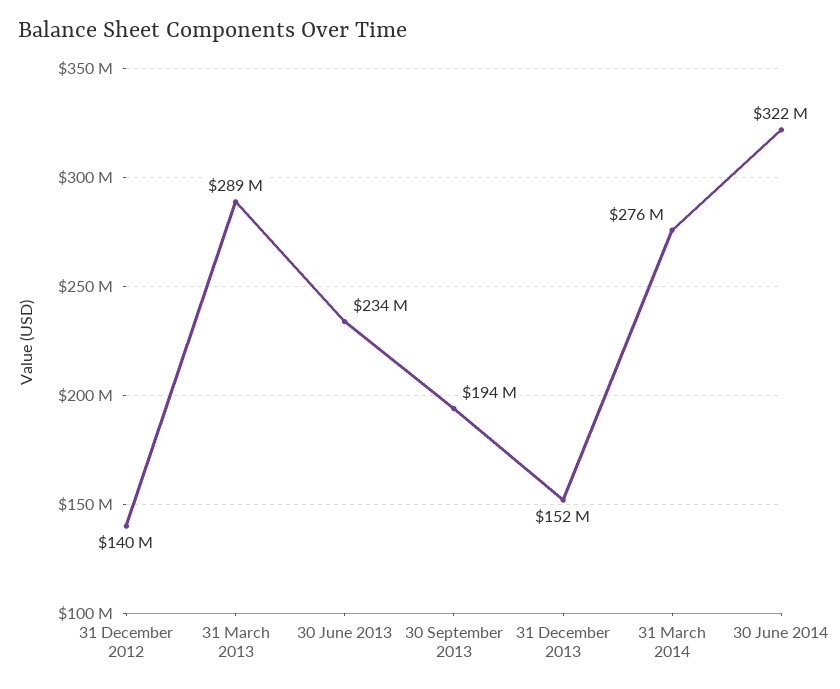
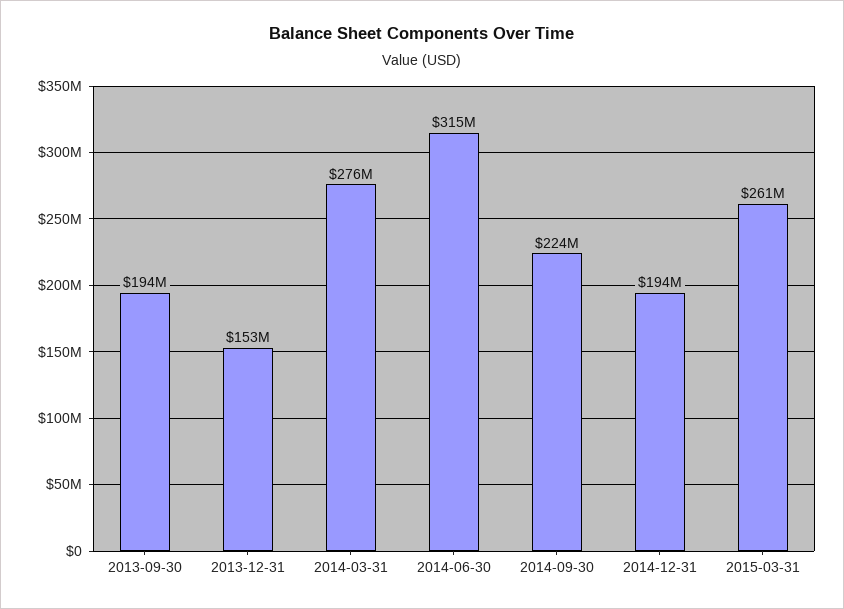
31 December 2012: 140000000 -> none
31 March 2013: 289000000 -> none
30 June 2013: 234000000 -> none
31 December 2013: 152000000 -> 153000000
30 June 2014: 322000000 -> 315000000
2014-09-30: none -> 224000000
2014-12-31: none -> 194000000
2015-03-31: none -> 261000000

